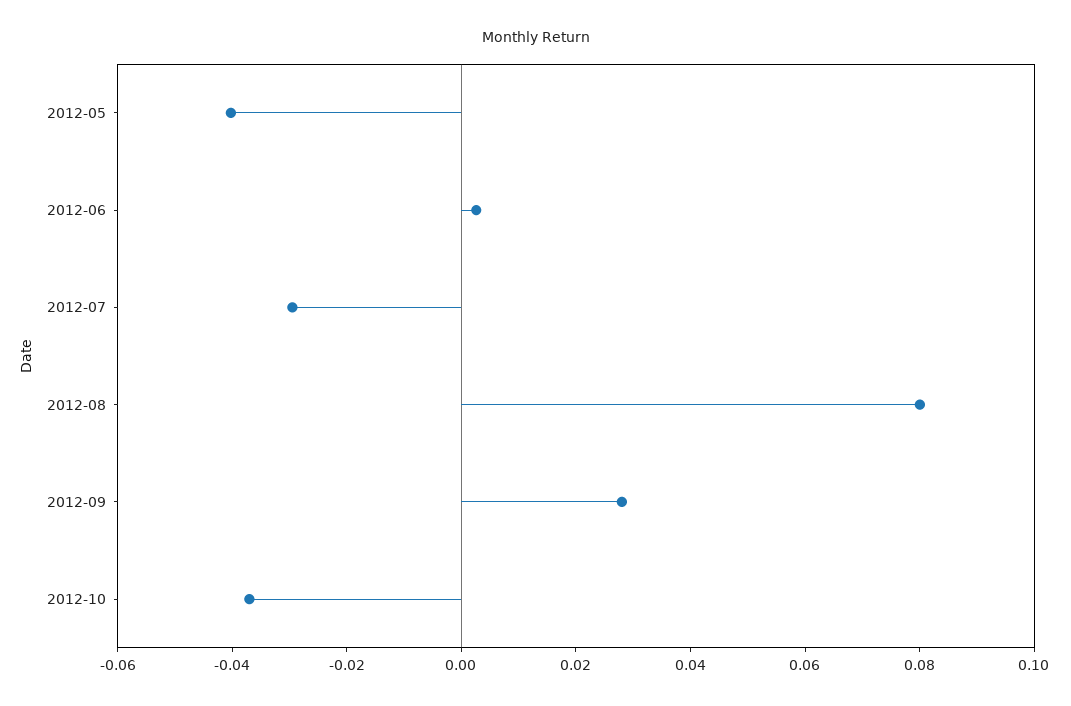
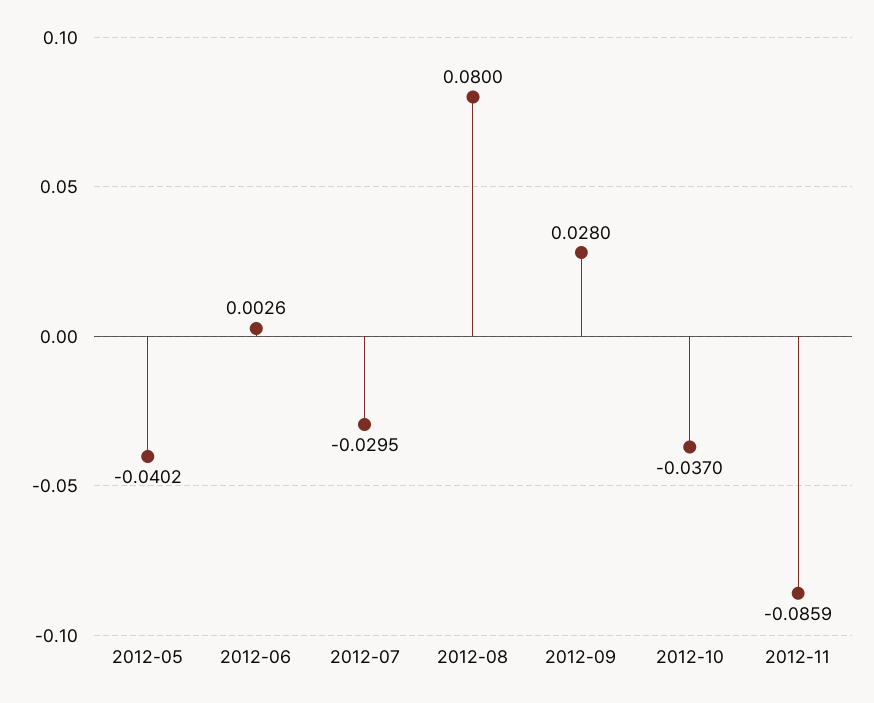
2012-11: none -> -0.0859

